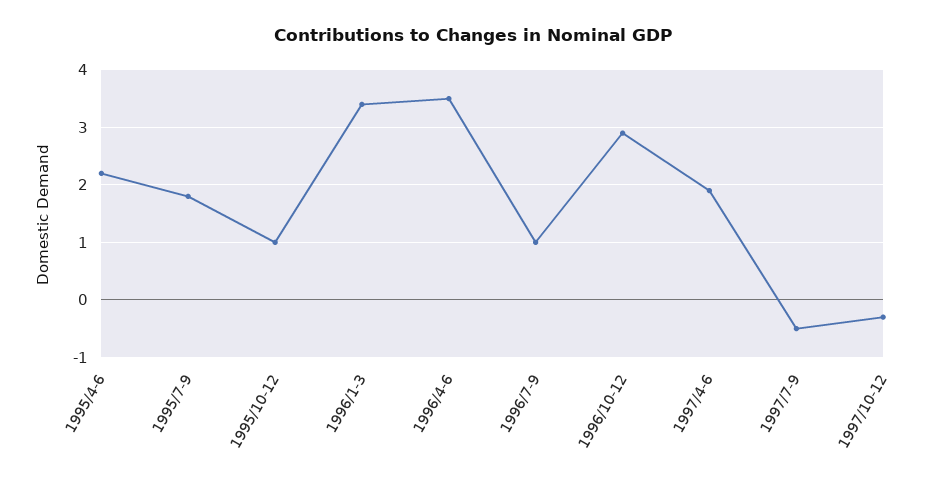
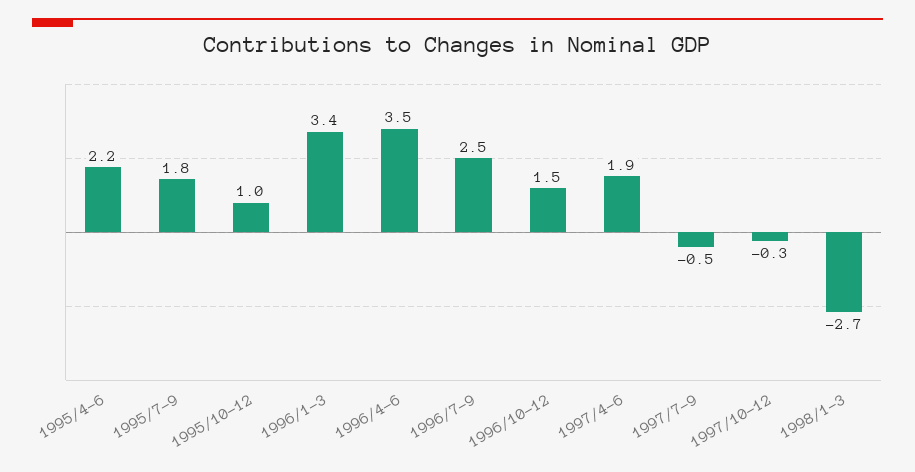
1996/7-9: 1 -> 2.5
1996/10-12: 3 -> 1.5
1998/1-3: none -> -2.7

